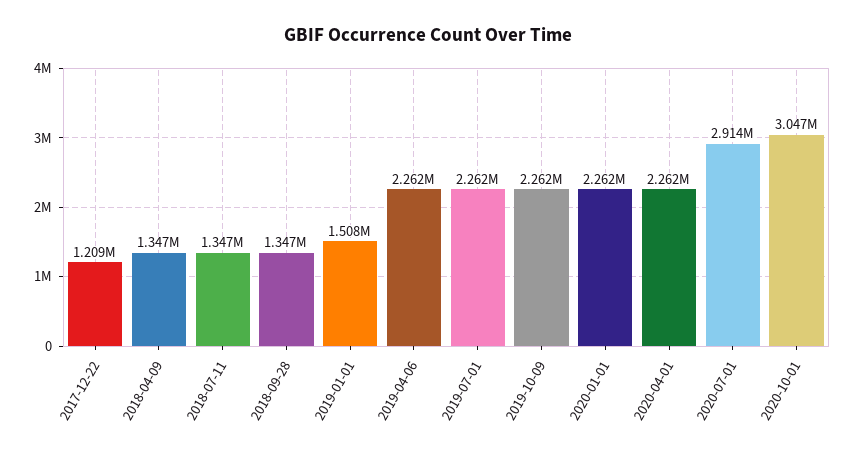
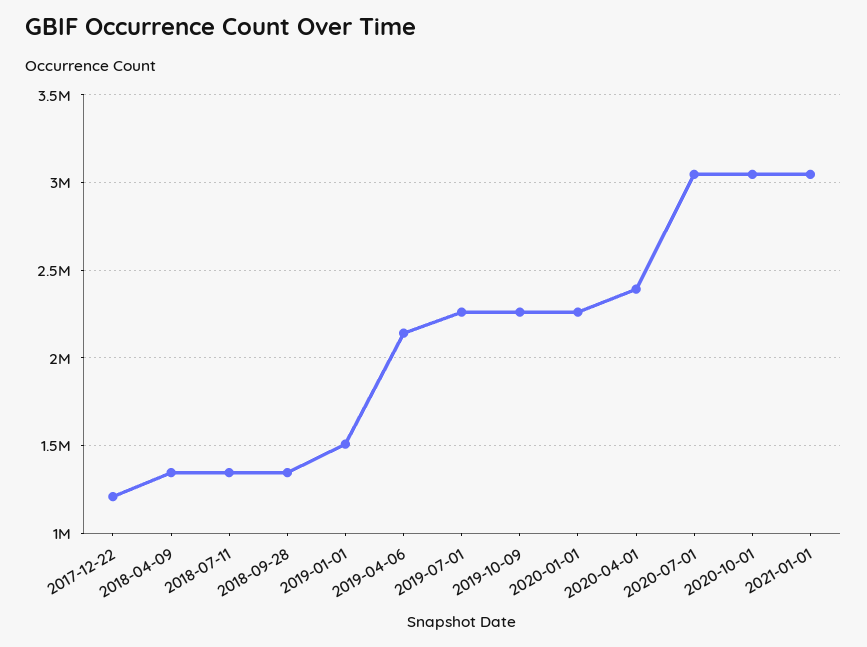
2019-04-06: 2262000 -> 2150000
2020-04-01: 2262000 -> 2400000
2020-07-01: 2914000 -> 3050000
2021-01-01: none -> 3050000

